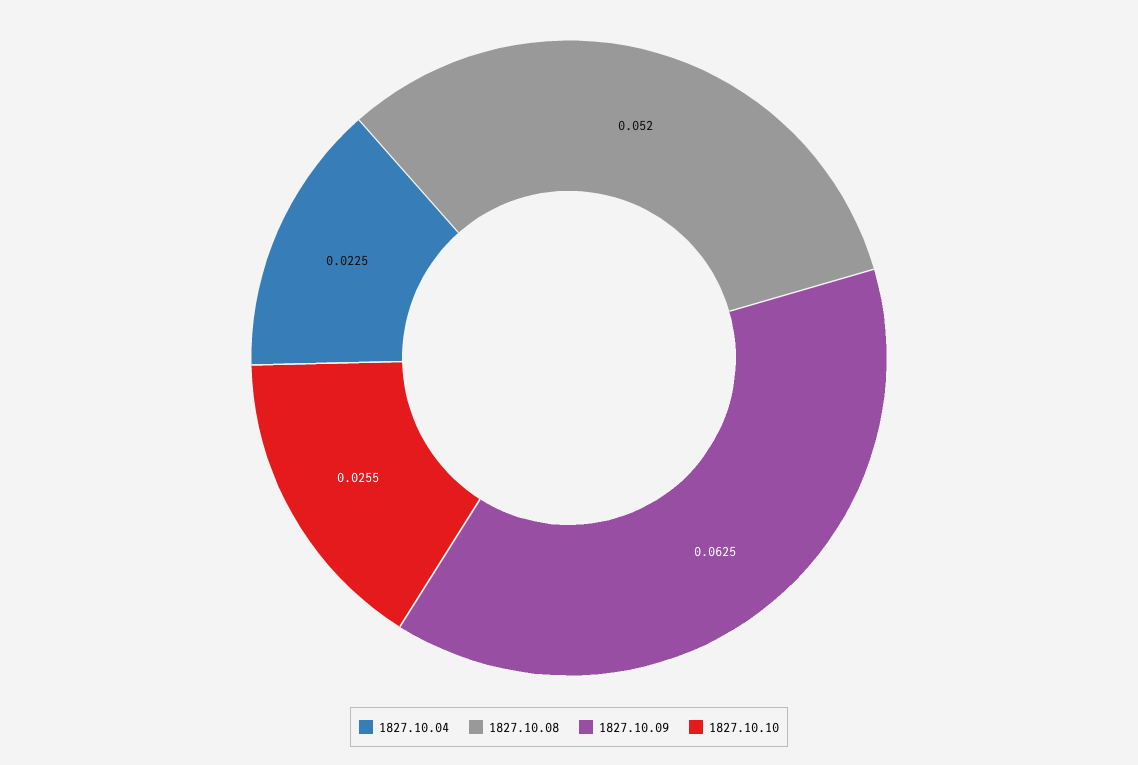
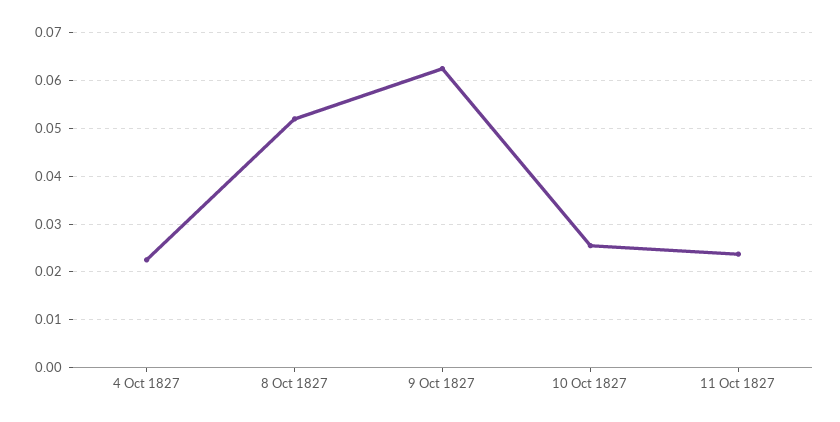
11 Oct 1827: none -> 0.024

